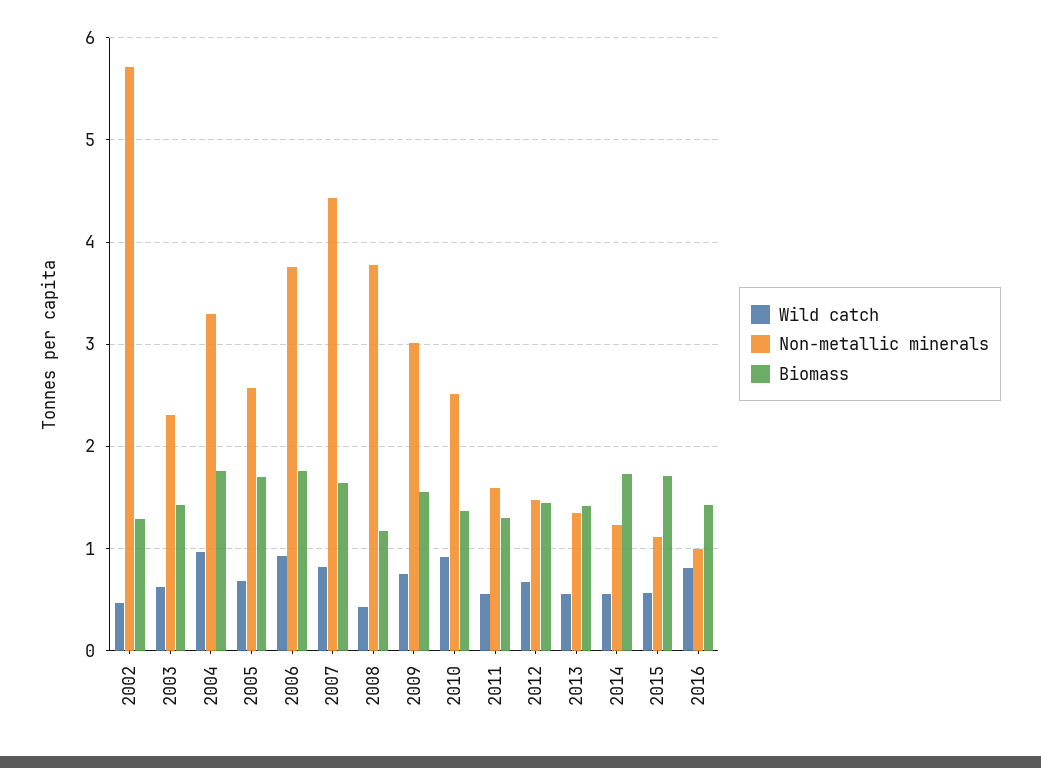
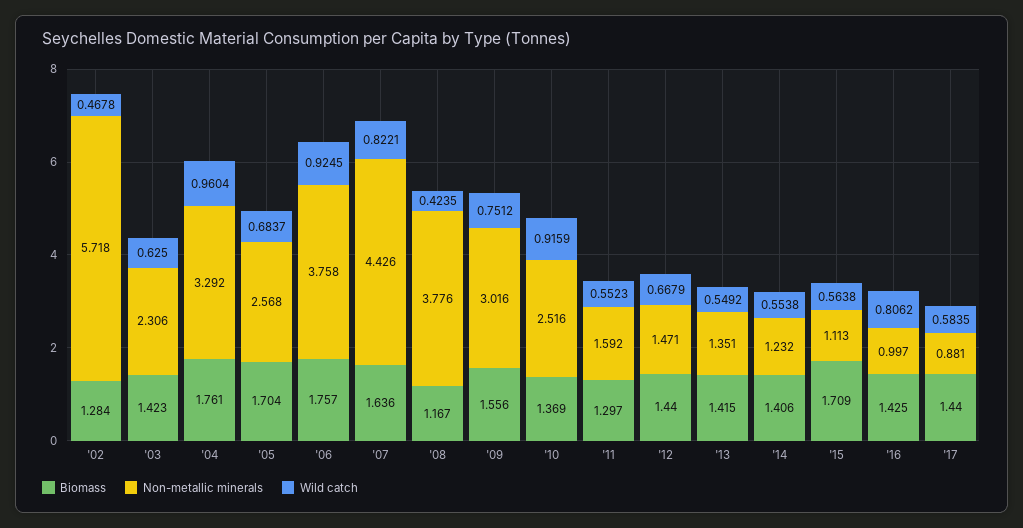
Biomass, 2014: 1.7 -> 1.406
Biomass, '17: none -> 1.44
Non-metallic minerals, '17: none -> 0.881
Wild catch, '17: none -> 0.5835

